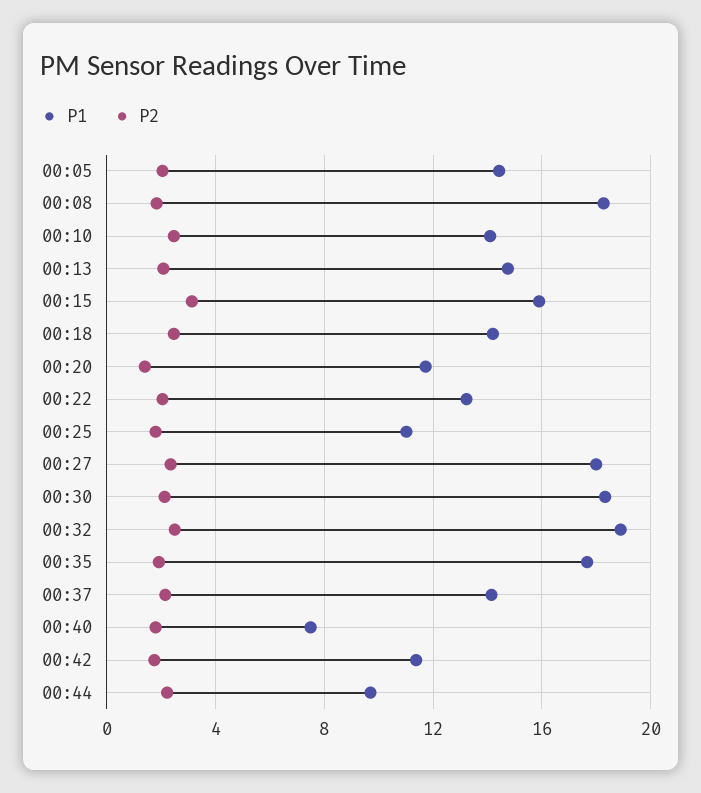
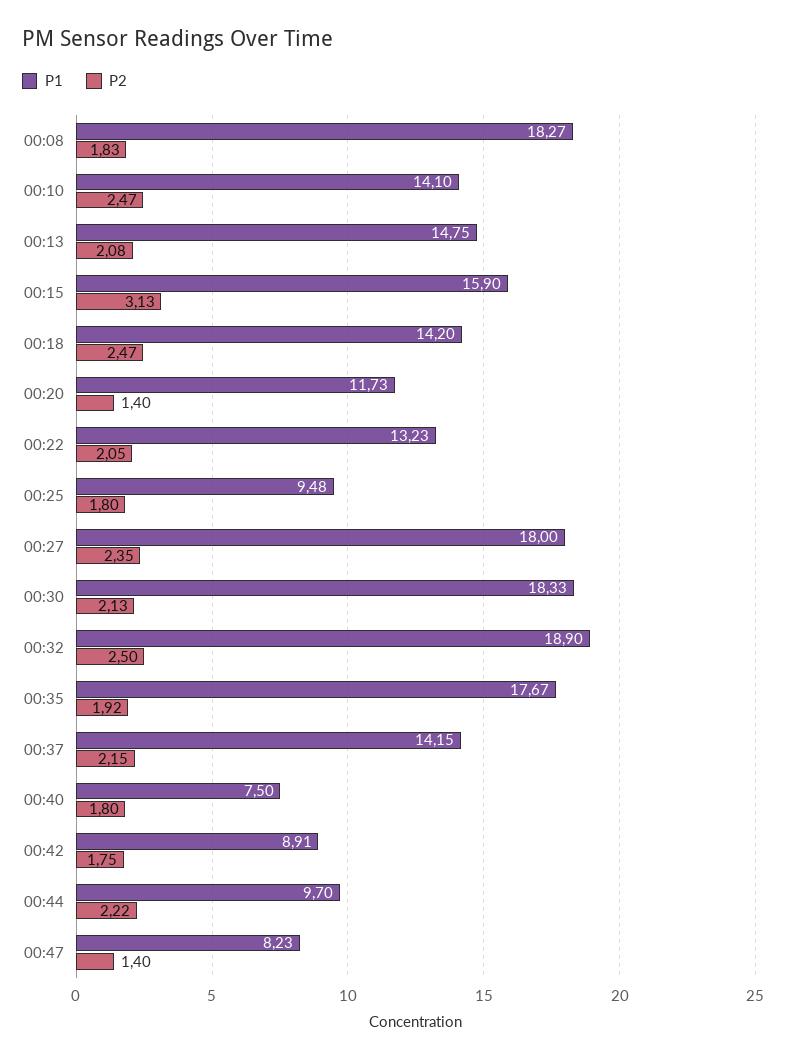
P1, 00:05: 14.5 -> none
P2, 00:05: 2 -> none
P1, 00:25: 11 -> 9.48
P1, 00:42: 11.5 -> 8.91
P1, 00:47: none -> 8.23
P2, 00:47: none -> 1.4

